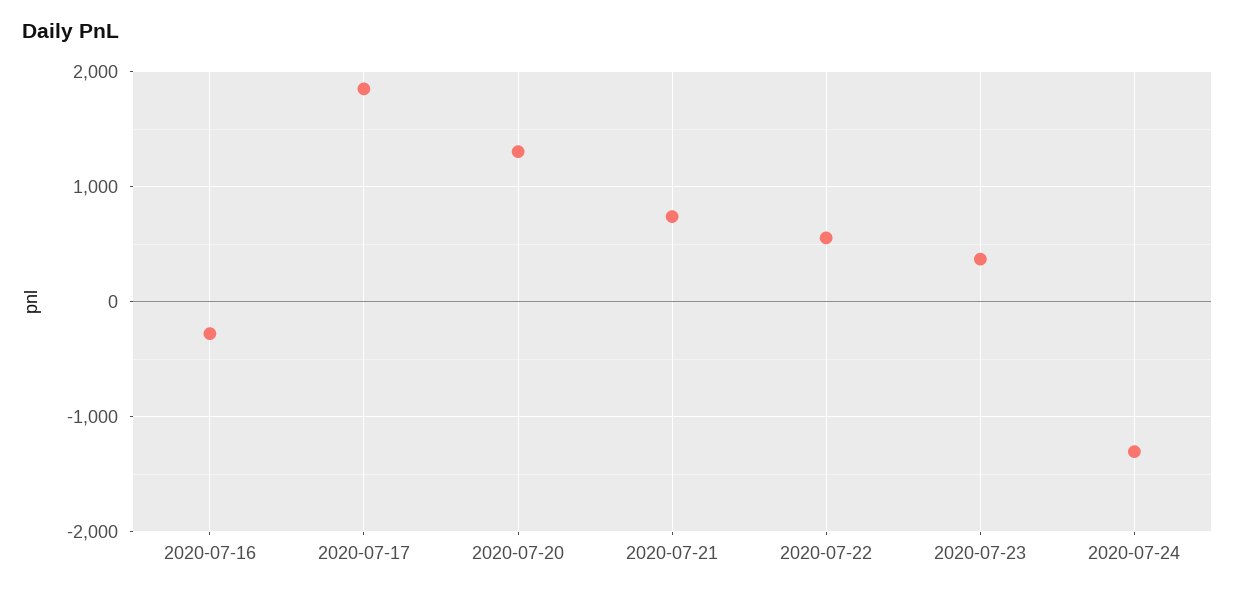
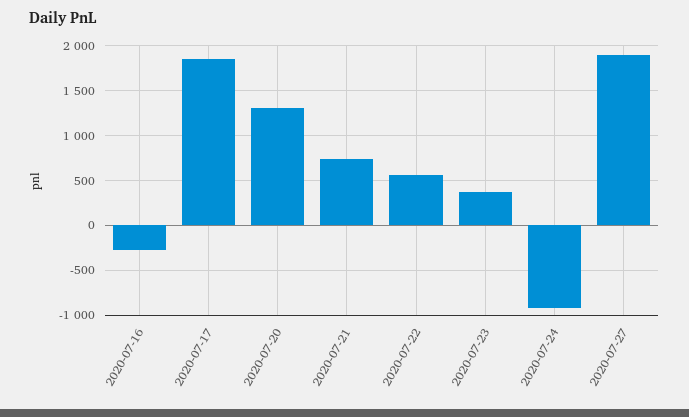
2020-07-24: -1300 -> -900
2020-07-27: none -> 1900

